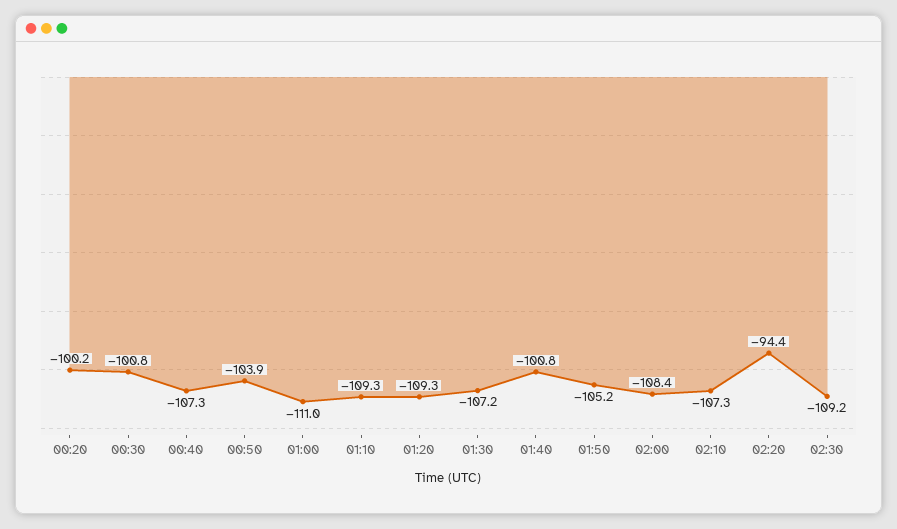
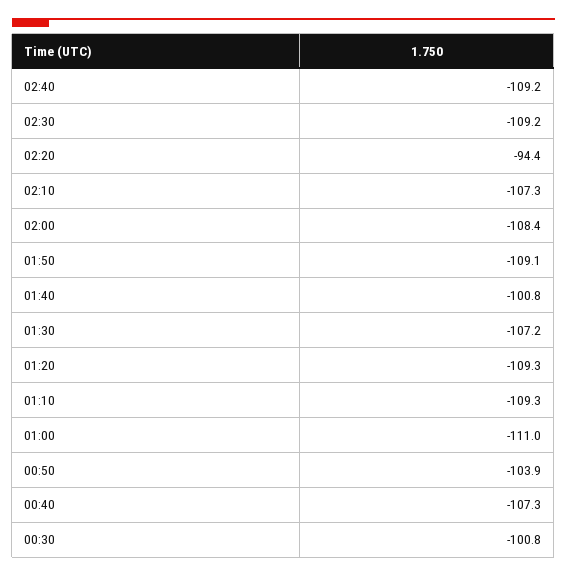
00:20: -100.2 -> none
01:50: -105.2 -> -109.1
02:40: none -> -109.2

